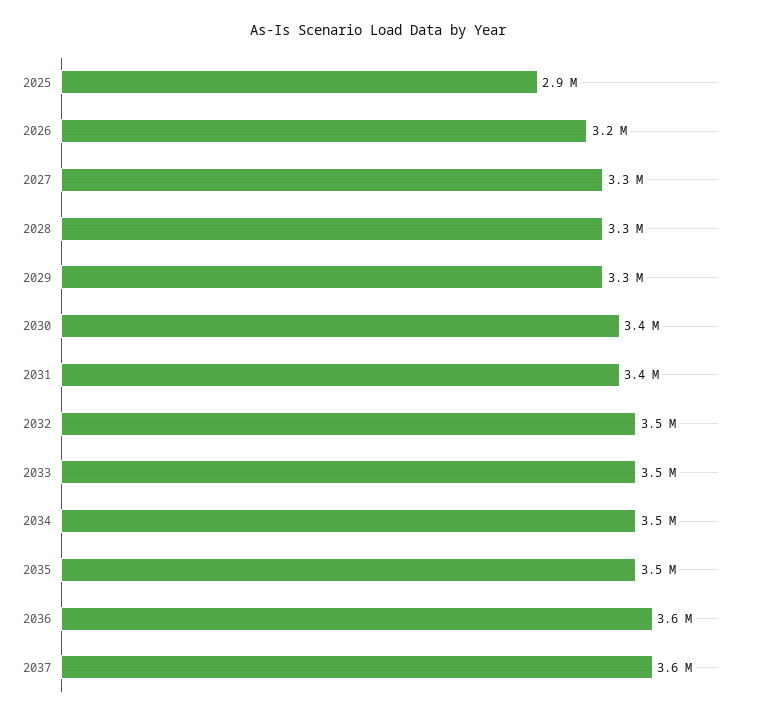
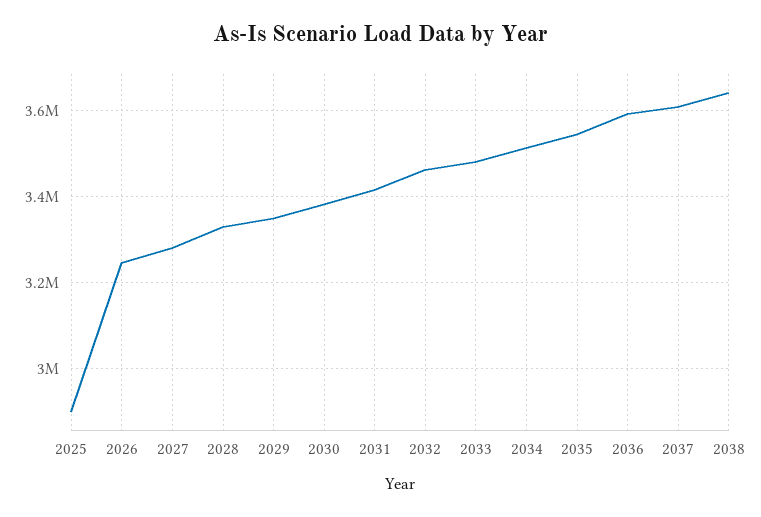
2038: none -> 3640000

